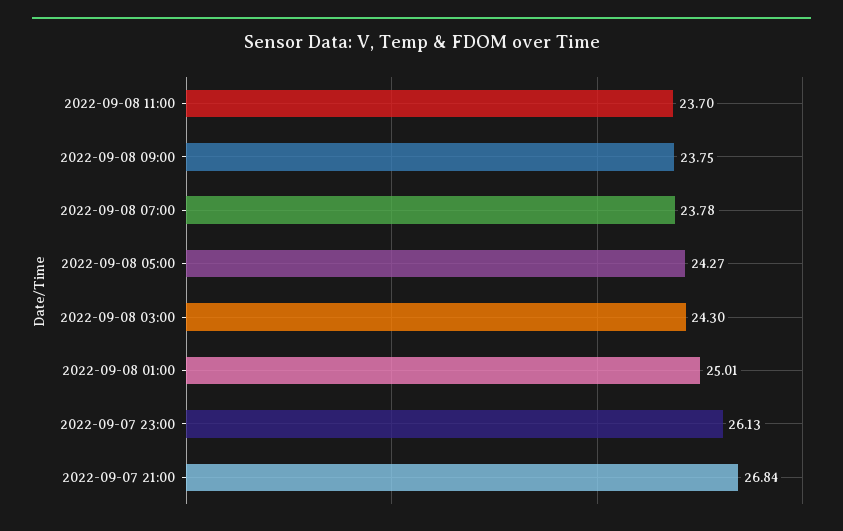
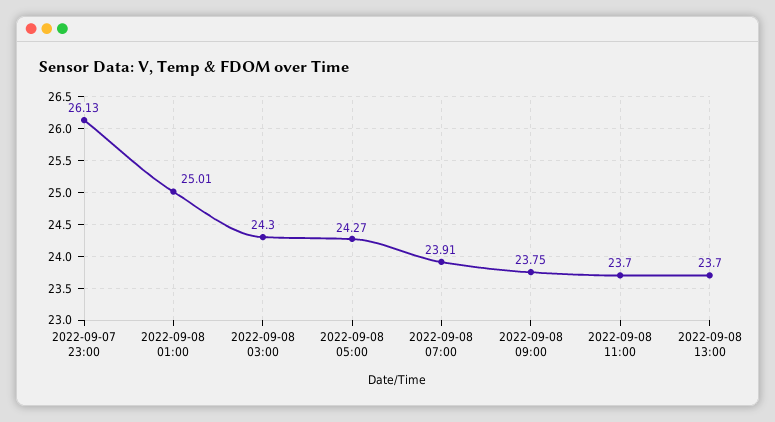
2022-09-08 07:00: 23.78 -> 23.91
2022-09-07 21:00: 26.84 -> none
2022-09-08 13:00: none -> 23.7

